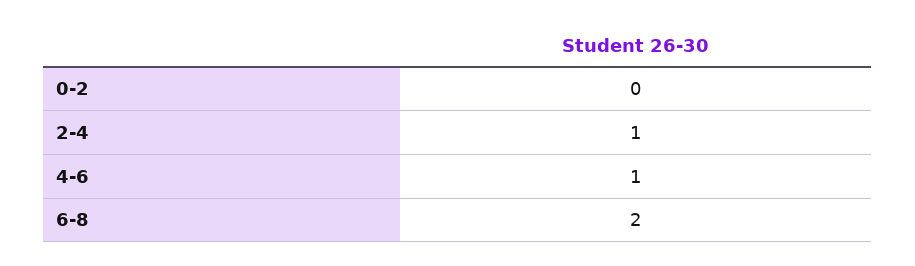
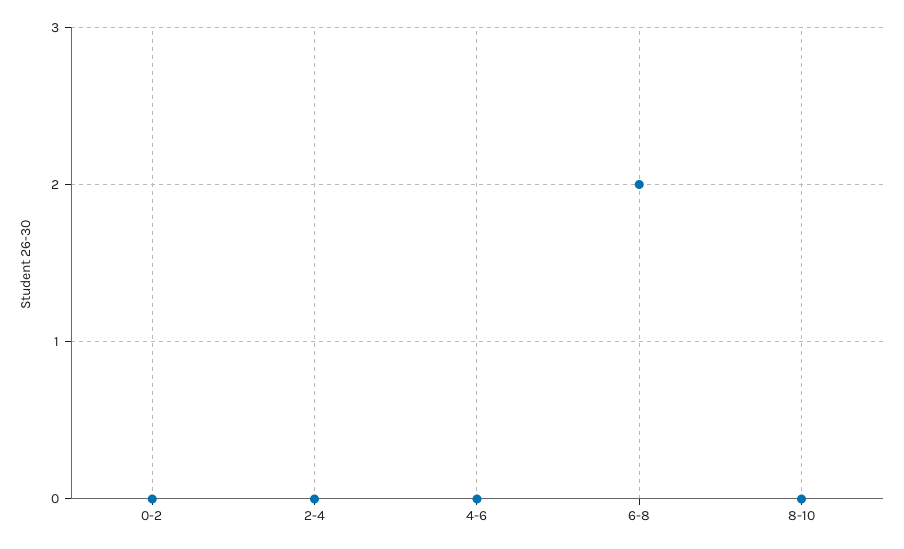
2-4: 1 -> 0
4-6: 1 -> 0
8-10: none -> 0

